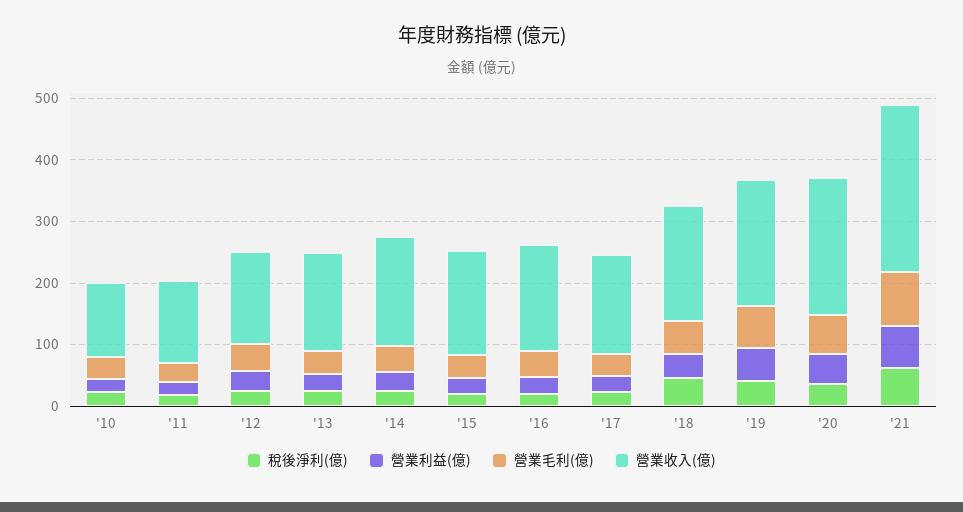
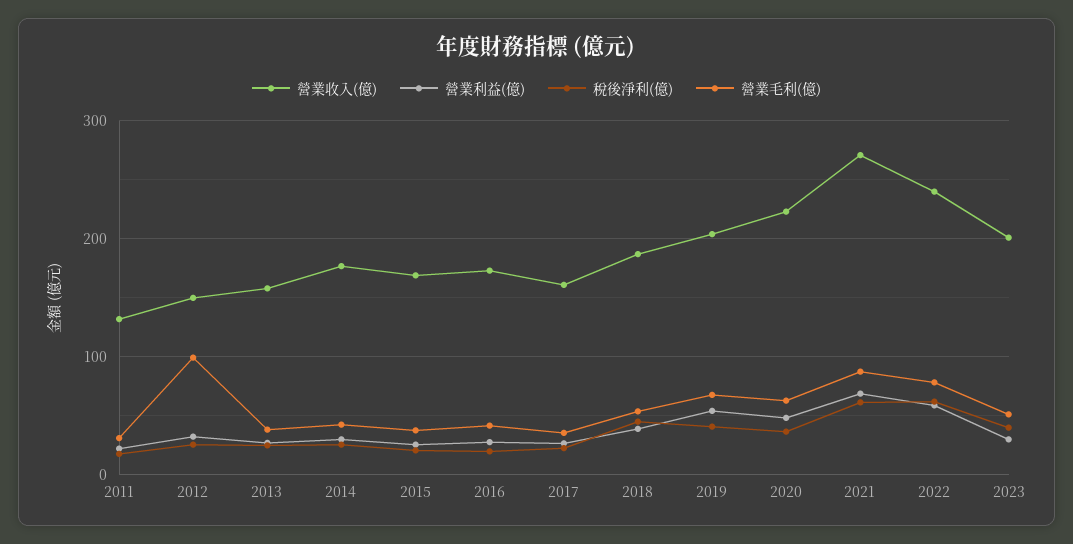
稅後淨利(億), '10: 20 -> none
營業利益(億), '10: 20 -> none
營業毛利(億), '10: 40 -> none
營業收入(億), '10: 120 -> none
營業毛利(億), '12: 40 -> 100
營業收入(億), 2022: none -> 240
營業利益(億), 2022: none -> 60
稅後淨利(億), 2022: none -> 60
營業毛利(億), 2022: none -> 80
營業收入(億), 2023: none -> 200
營業利益(億), 2023: none -> 30
稅後淨利(億), 2023: none -> 40
營業毛利(億), 2023: none -> 50

